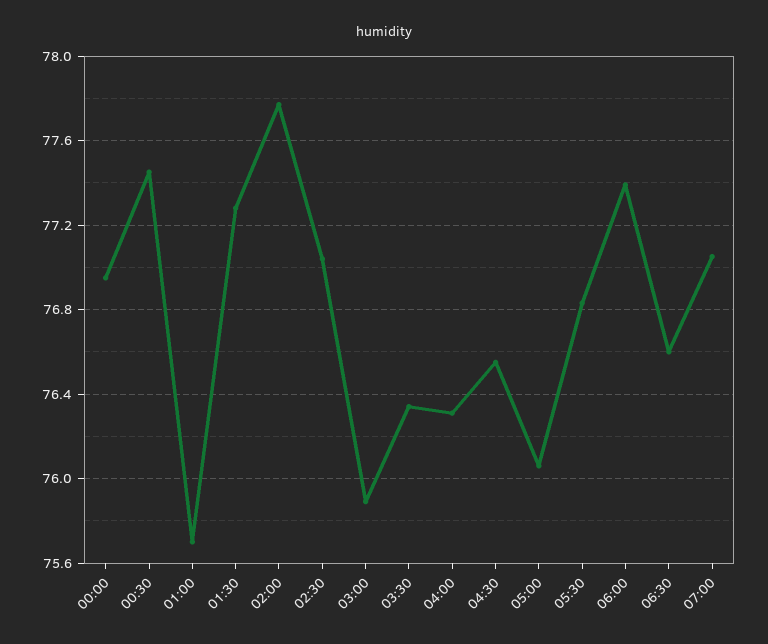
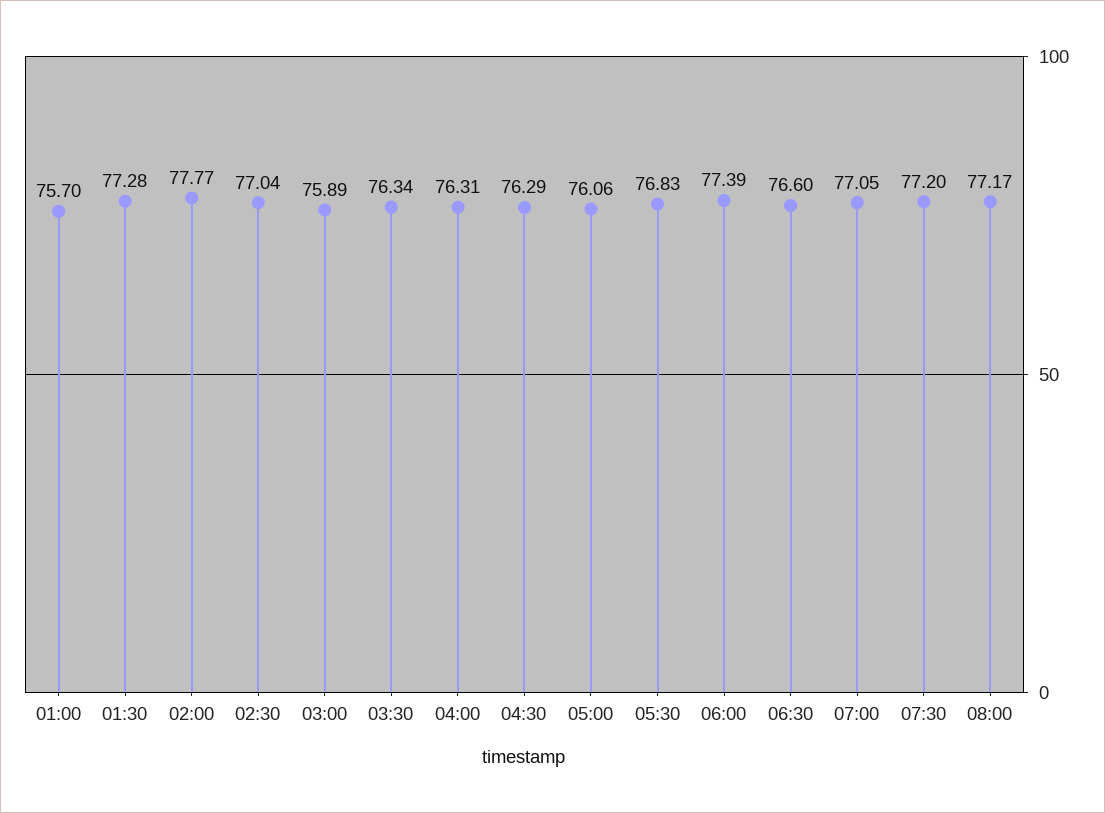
00:00: 76.95 -> none
00:30: 77.45 -> none
04:30: 76.55 -> 76.29
07:30: none -> 77.2
08:00: none -> 77.17

